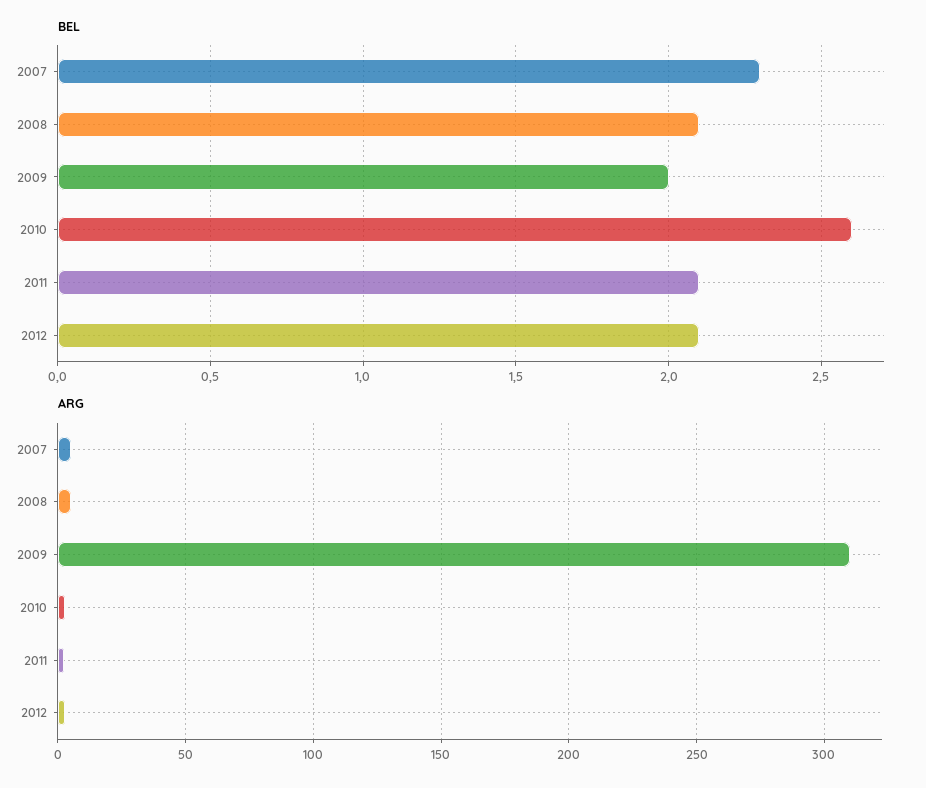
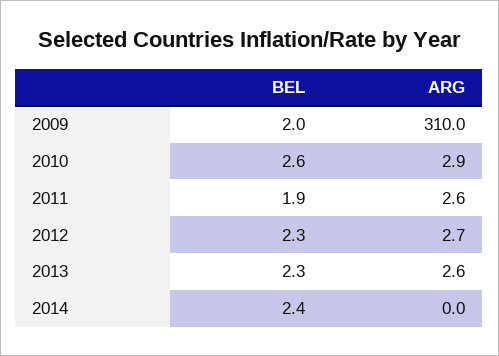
BEL, 2007: 2.3 -> none
BEL, 2008: 2.1 -> none
BEL, 2011: 2.1 -> 1.9
BEL, 2012: 2.1 -> 2.3
ARG, 2007: 5 -> none
ARG, 2008: 5 -> none
BEL, 2013: none -> 2.3
ARG, 2013: none -> 2.6
BEL, 2014: none -> 2.4
ARG, 2014: none -> 0

